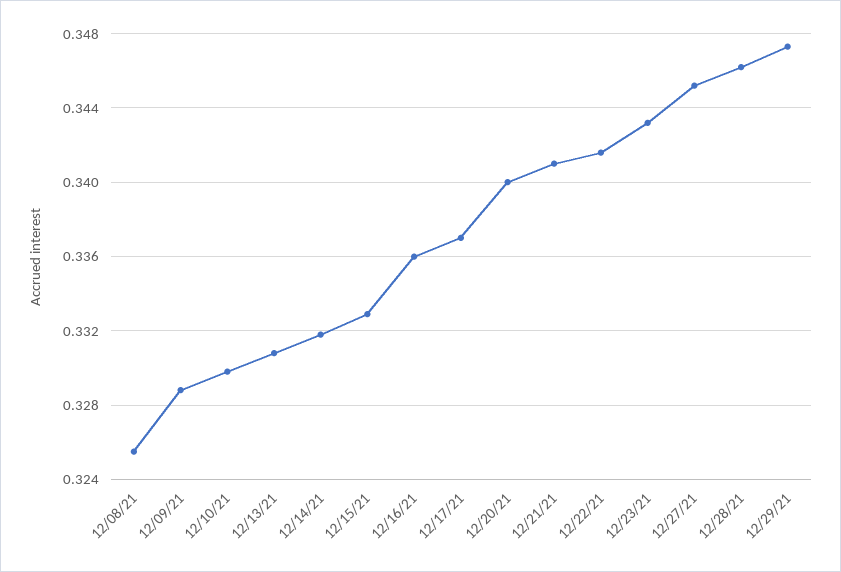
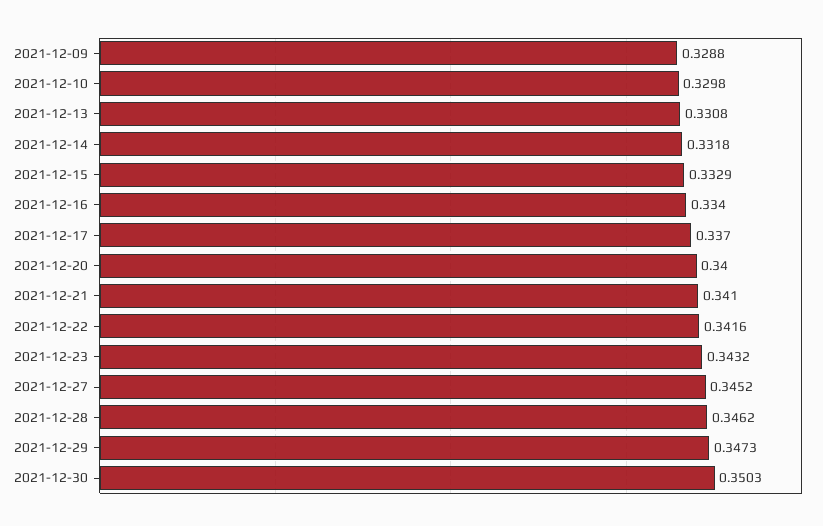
12/08/21: 0.3255 -> none
12/16/21: 0.336 -> 0.334
2021-12-30: none -> 0.3503

